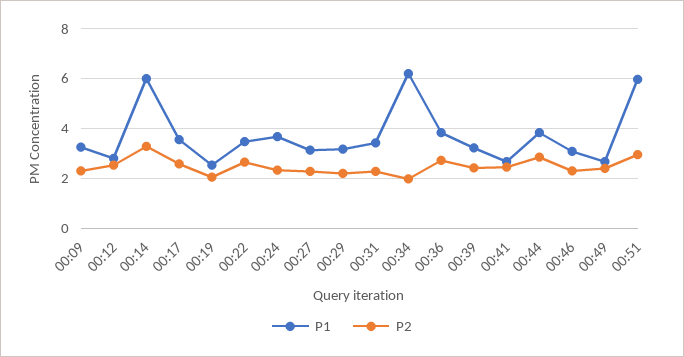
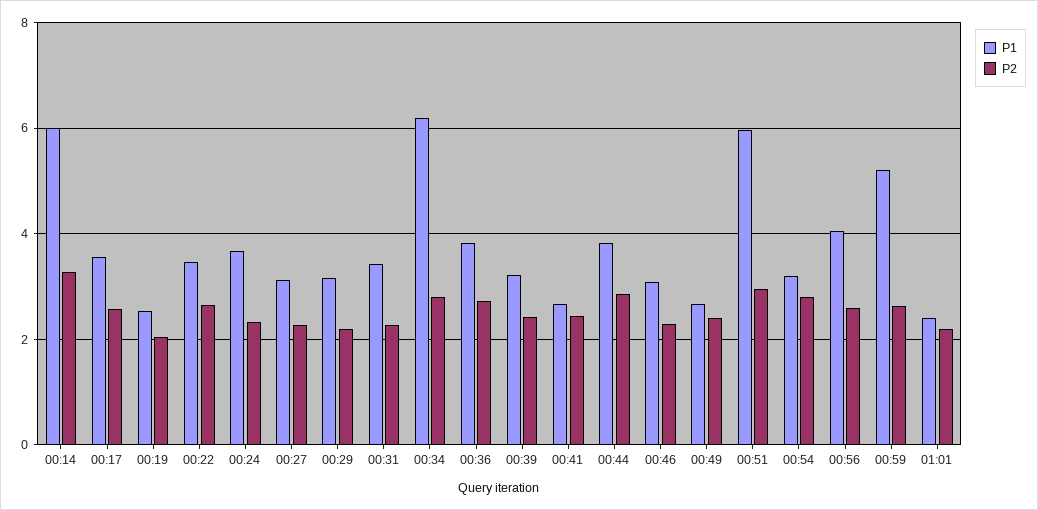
P1, 00:09: 3.25 -> none
P2, 00:09: 2.25 -> none
P1, 00:12: 2.75 -> none
P2, 00:12: 2.5 -> none
P2, 00:34: 2 -> 2.8
P1, 00:54: none -> 3.2
P2, 00:54: none -> 2.8
P1, 00:56: none -> 4
P2, 00:56: none -> 2.6
P1, 00:59: none -> 5.2
P2, 00:59: none -> 2.6
P1, 01:01: none -> 2.4
P2, 01:01: none -> 2.2

